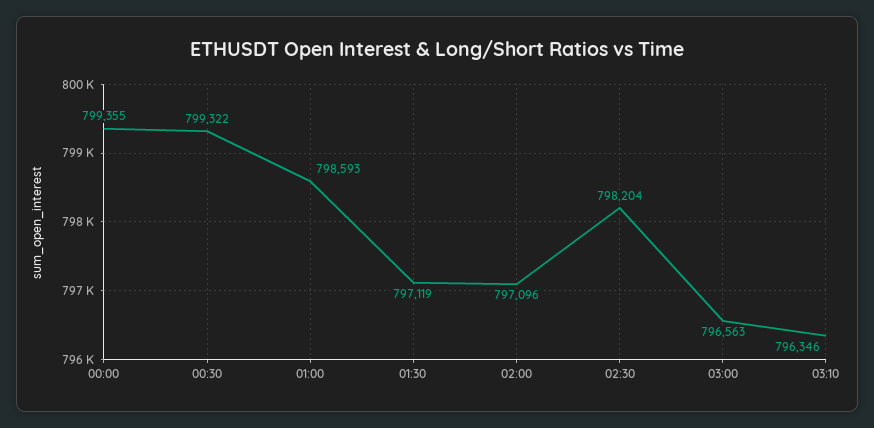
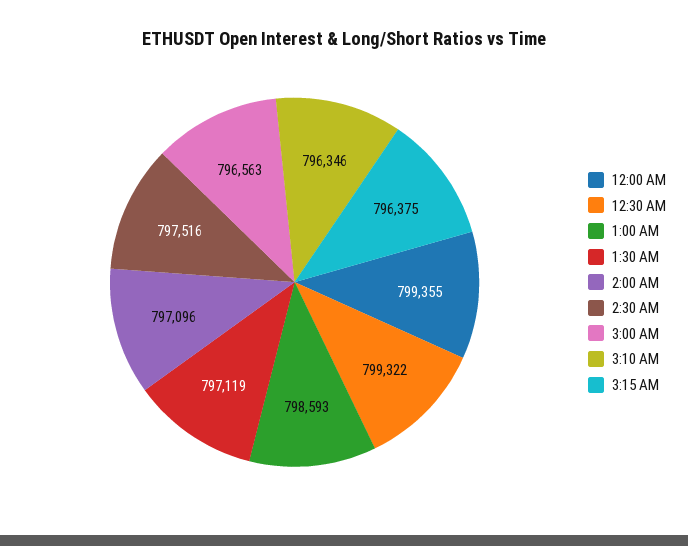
02:30: 798204 -> 797516
3:15 AM: none -> 796375

